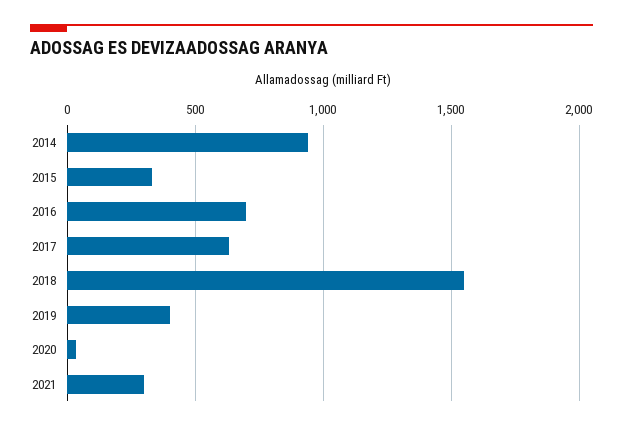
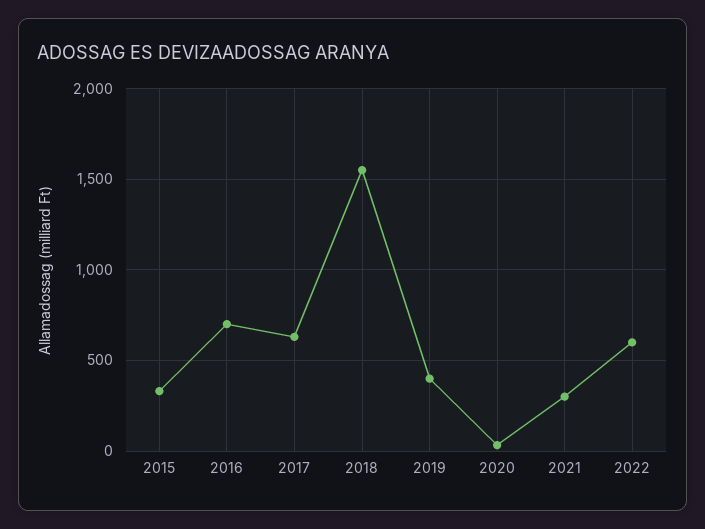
2014: 950 -> none
2022: none -> 600

